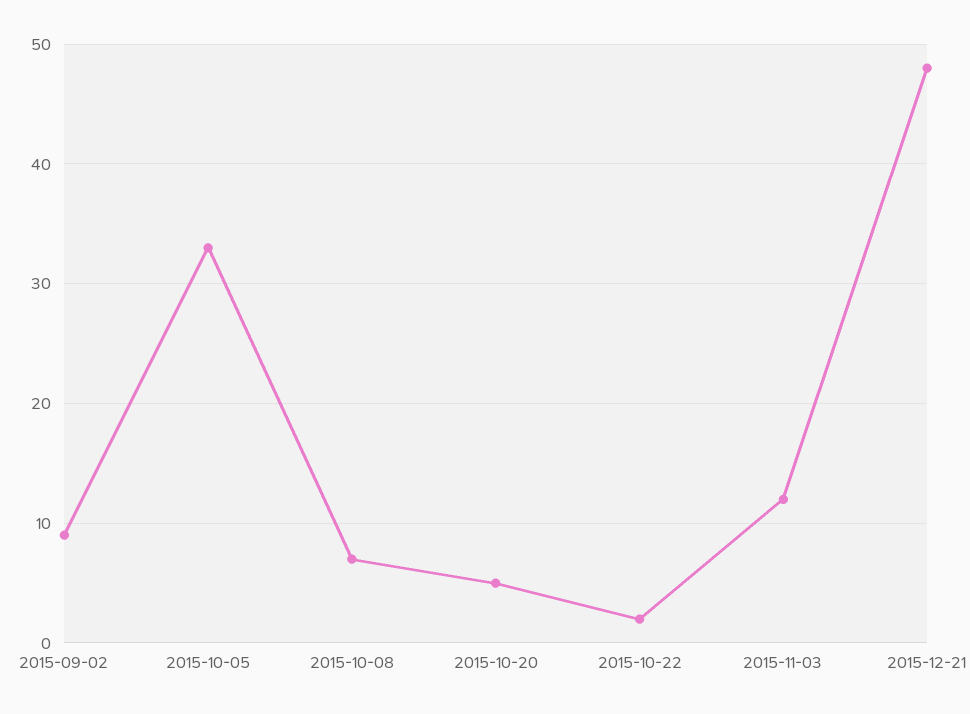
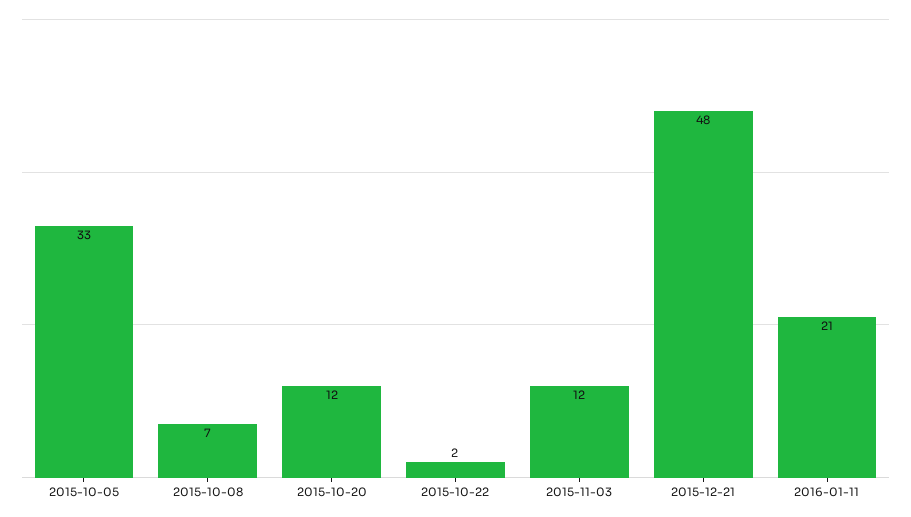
2015-09-02: 9 -> none
2015-10-20: 5 -> 12
2016-01-11: none -> 21

